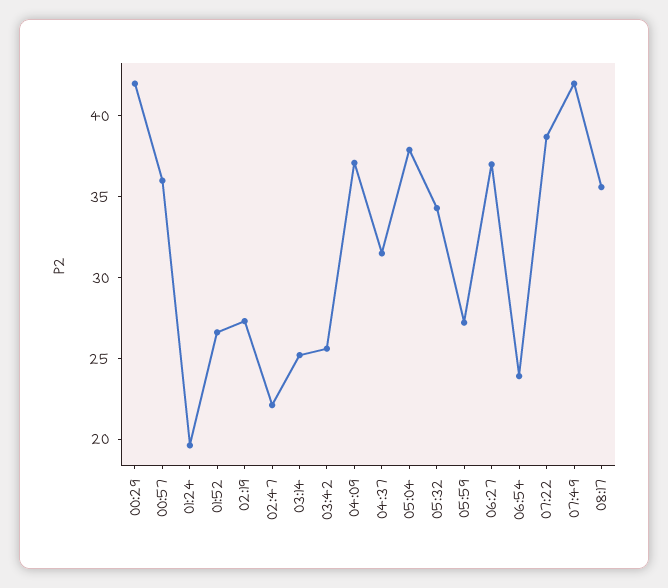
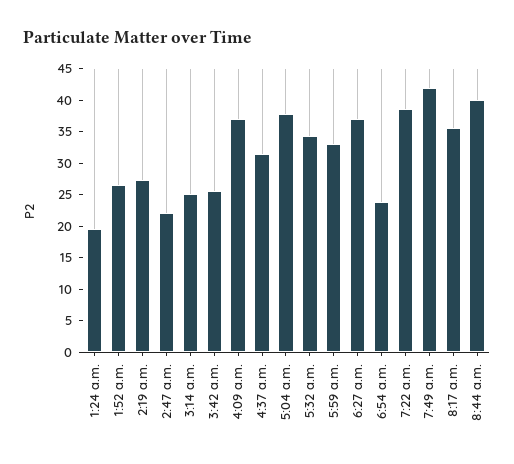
00:29: 42 -> none
00:57: 36 -> none
05:59: 27 -> 32.5
8:44 a.m.: none -> 40

